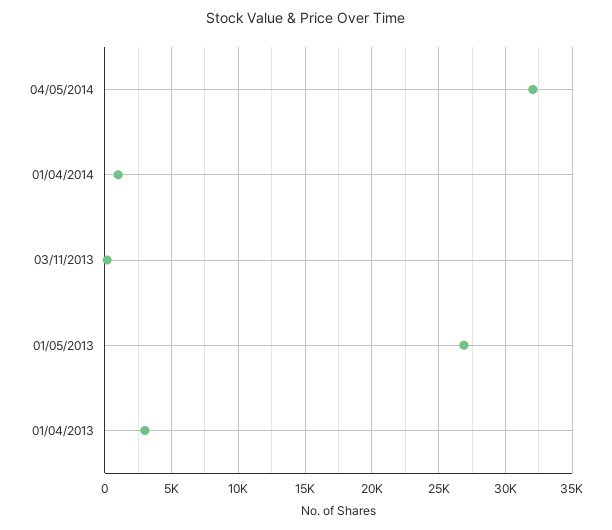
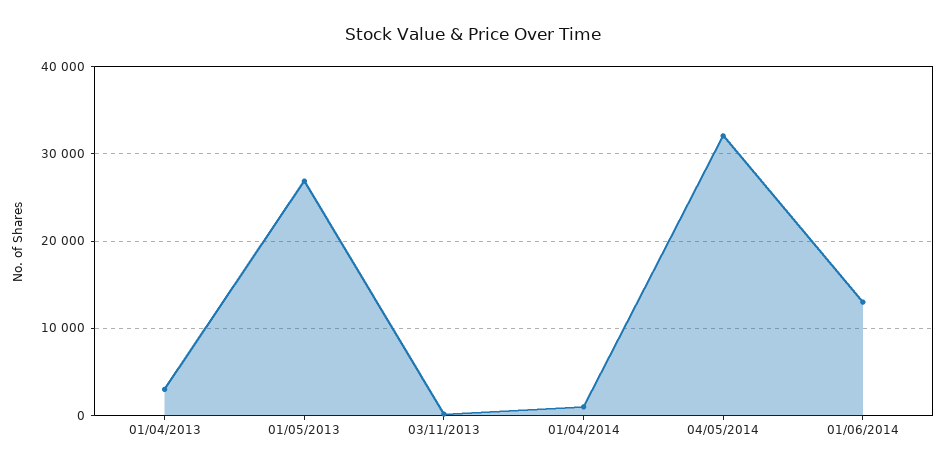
01/06/2014: none -> 13000

